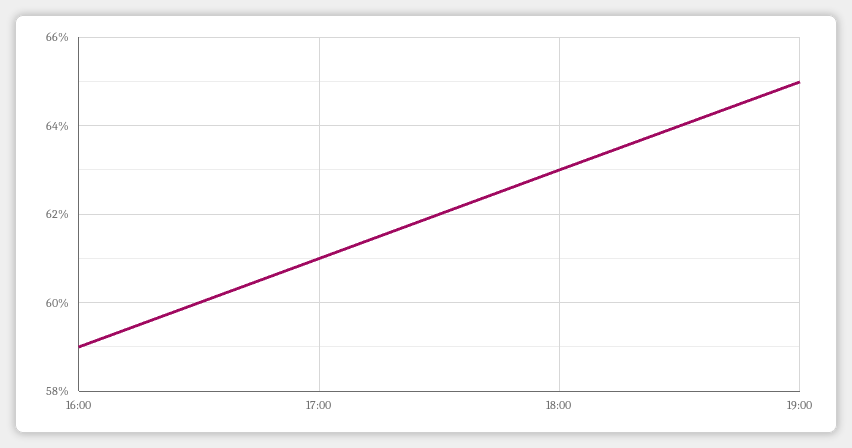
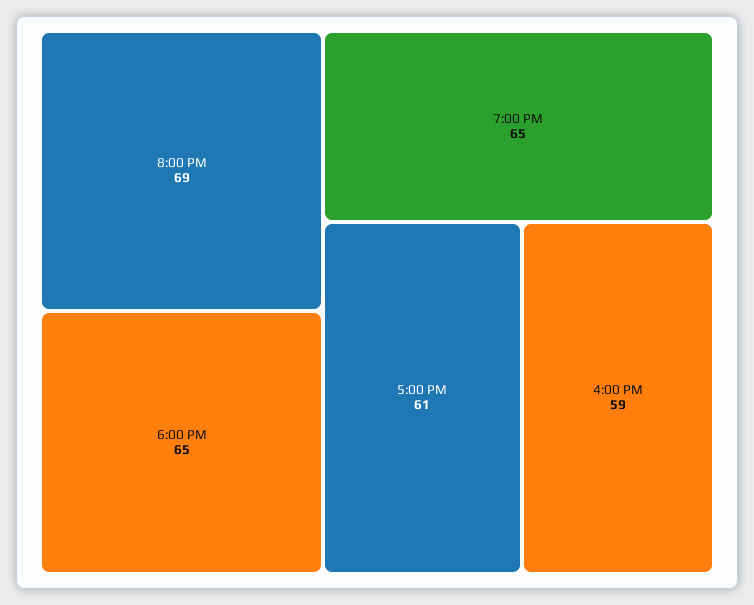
18:00: 63 -> 65
8:00 PM: none -> 69

